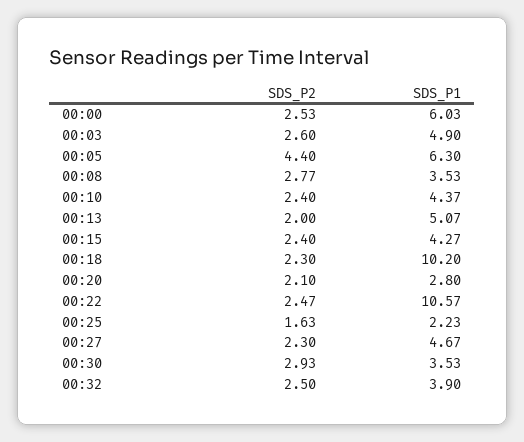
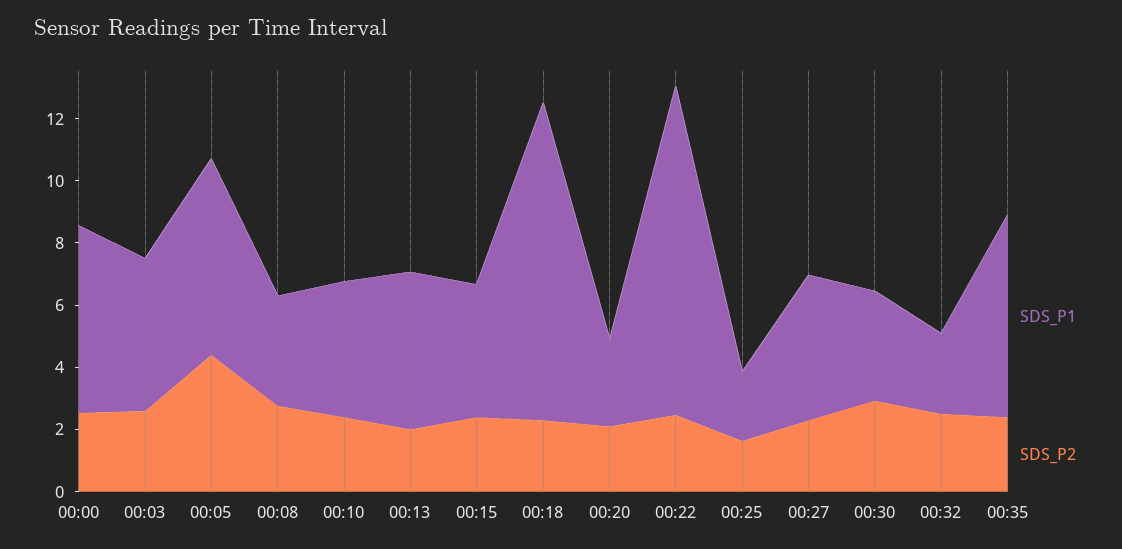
SDS_P1, 00:32: 3.9 -> 2.5
SDS_P1, 00:35: none -> 6.5
SDS_P2, 00:35: none -> 2.5

